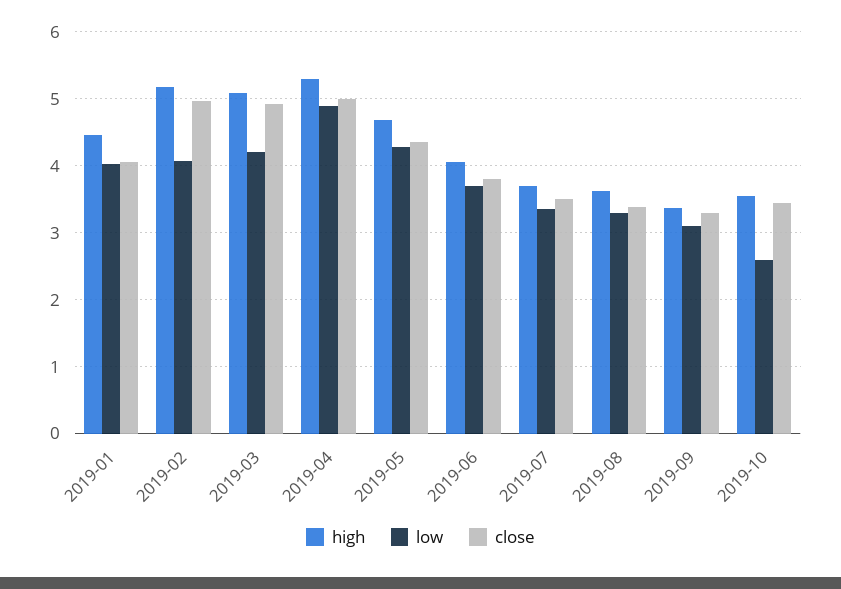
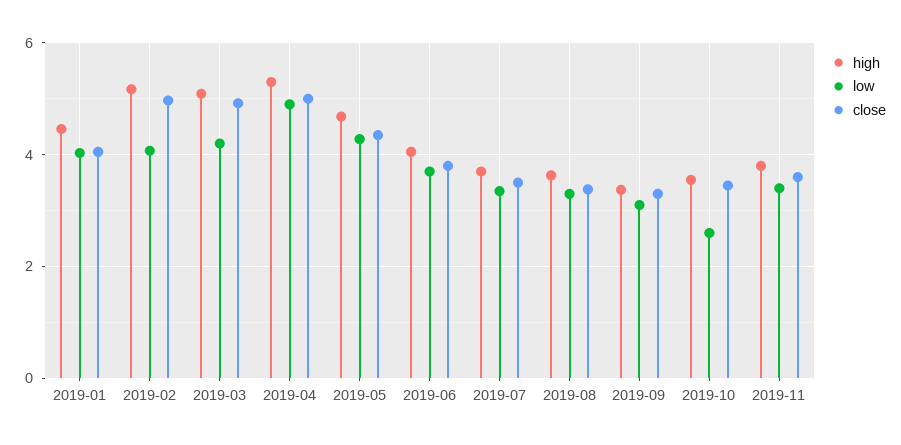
high, 2019-11: none -> 3.8
low, 2019-11: none -> 3.4
close, 2019-11: none -> 3.6

